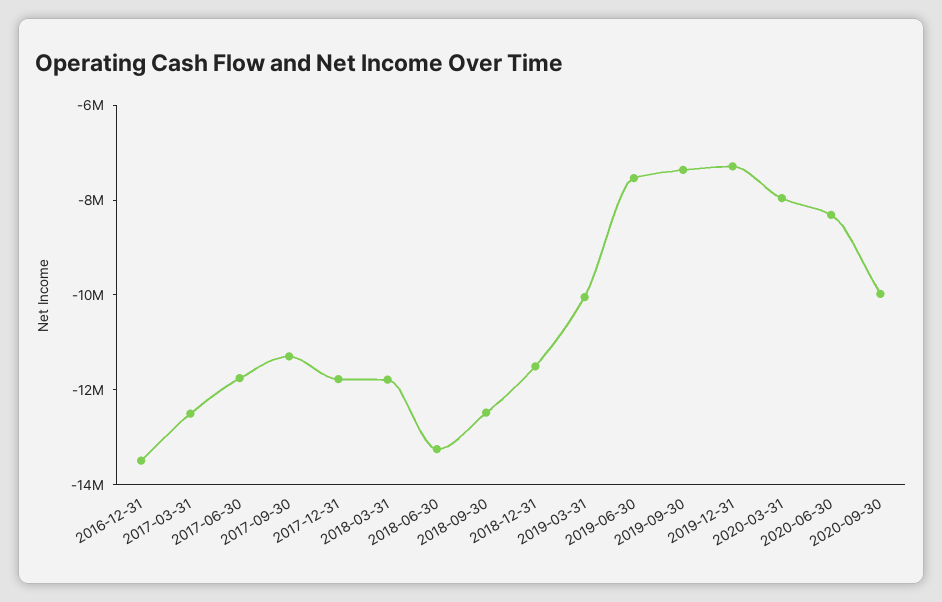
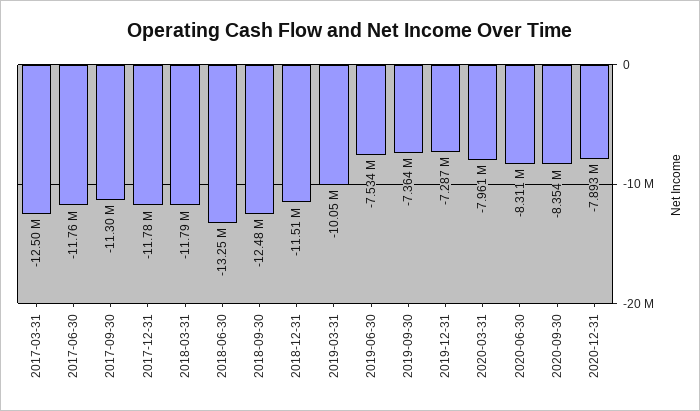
2016-12-31: -13500000 -> none
2020-09-30: -10000000 -> -8354000
2020-12-31: none -> -7893000

